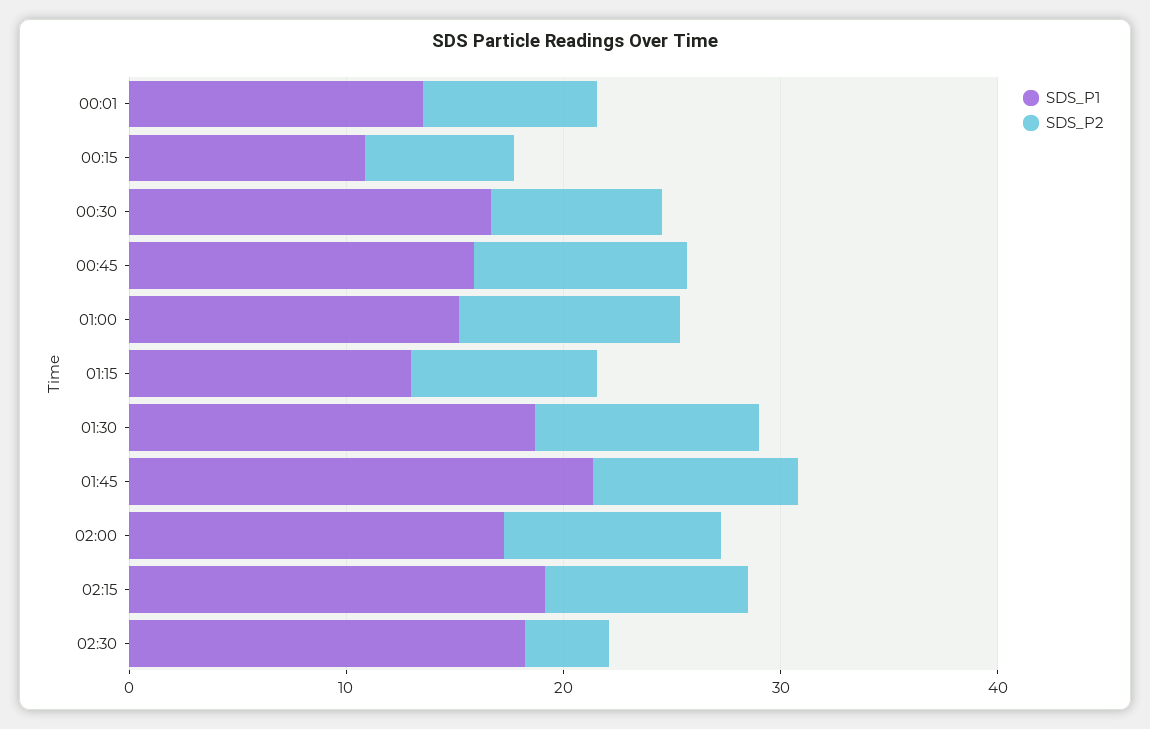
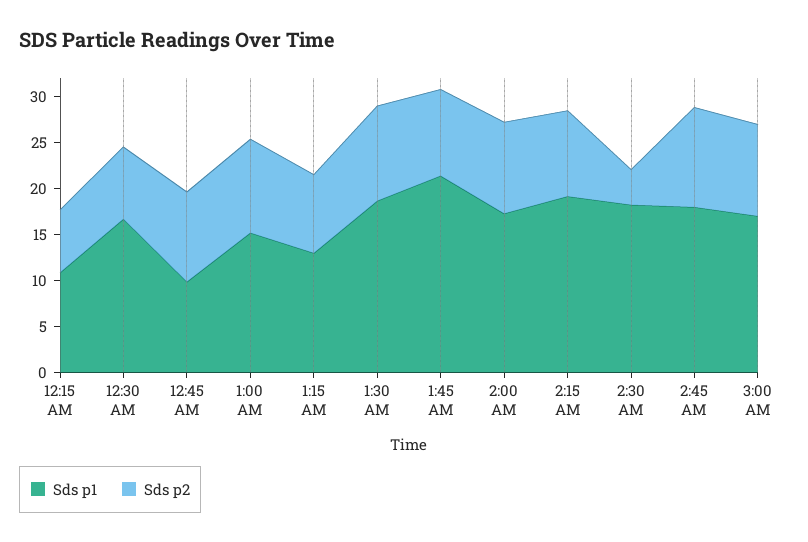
SDS_P1, 00:01: 14 -> none
SDS_P2, 00:01: 8 -> none
SDS_P1, 00:45: 16 -> 10
SDS_P1, 2:45 AM: none -> 18
SDS_P2, 2:45 AM: none -> 11
SDS_P1, 3:00 AM: none -> 17
SDS_P2, 3:00 AM: none -> 10

